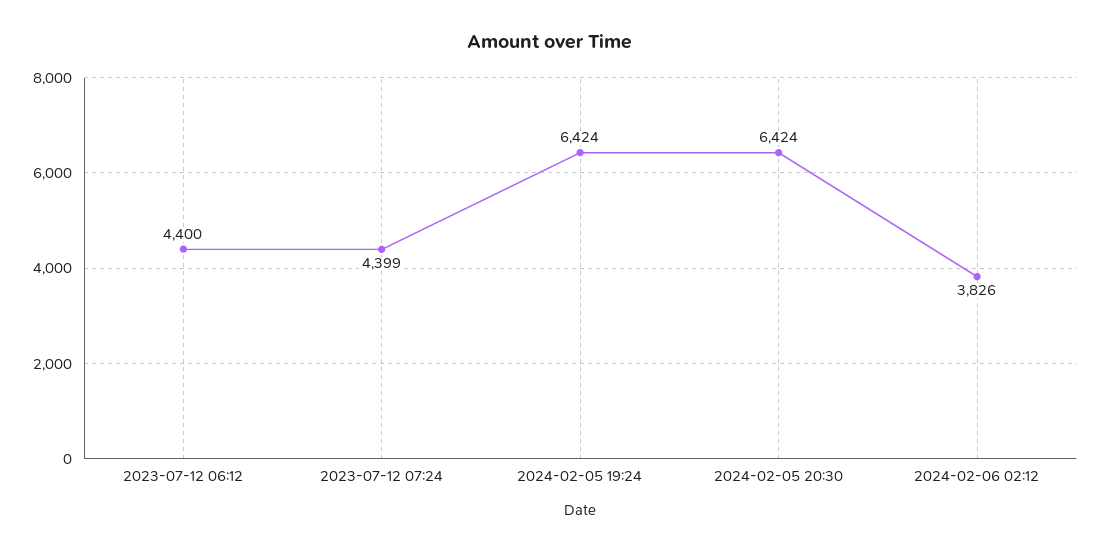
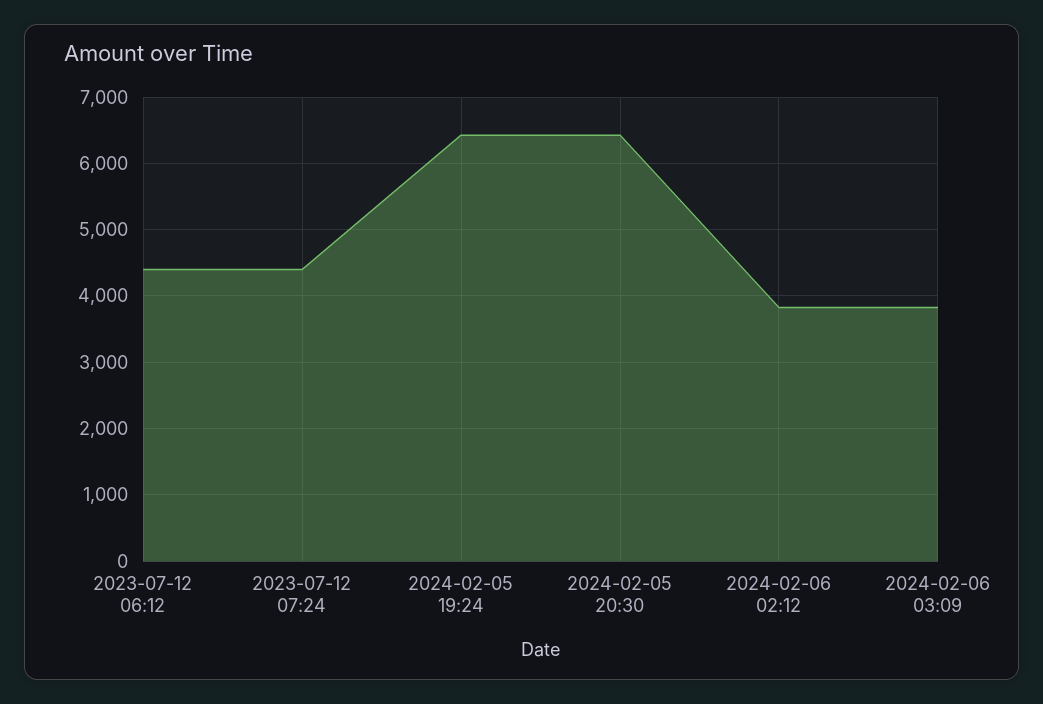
2024-02-06 03:09: none -> 3800

